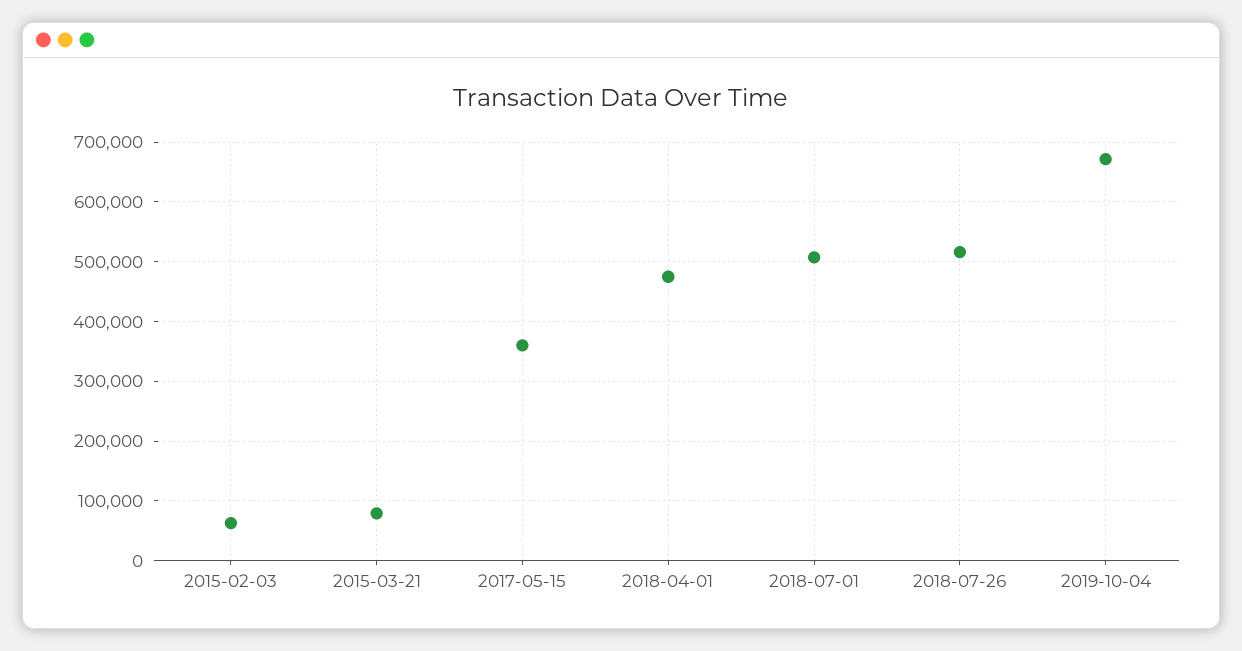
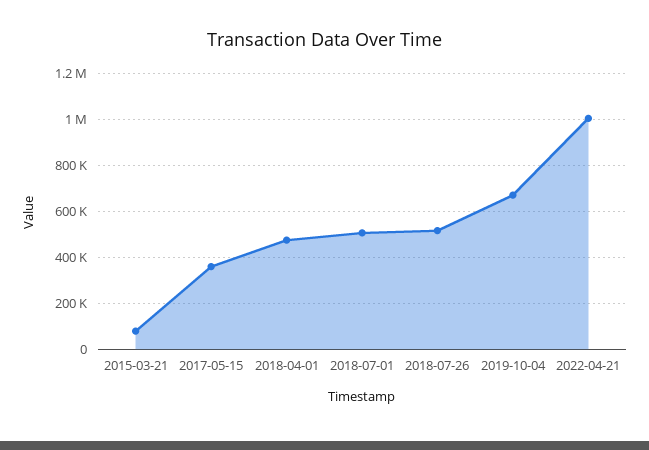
2015-02-03: 60000 -> none
2022-04-21: none -> 1000000

